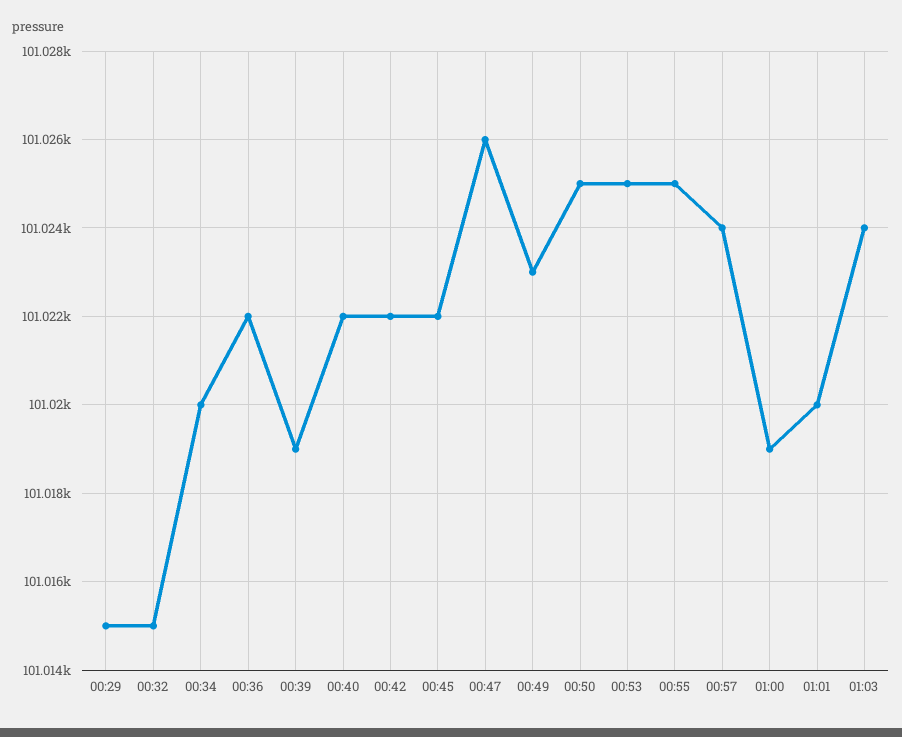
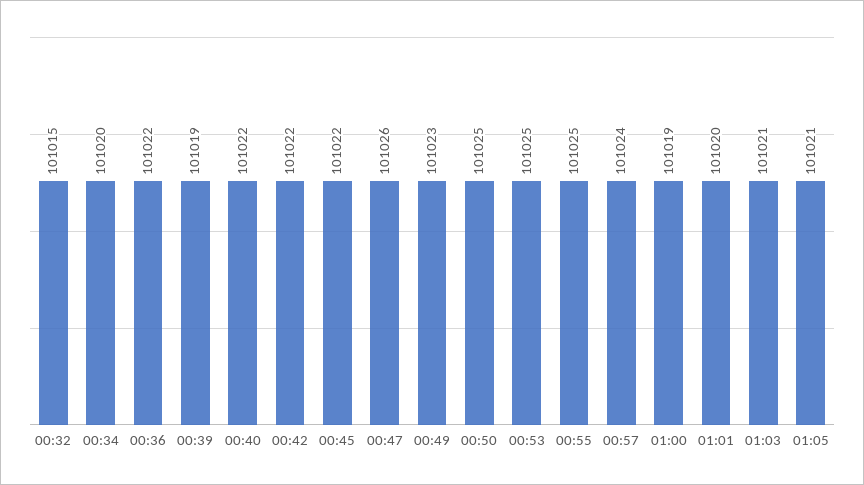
00:29: 101015 -> none
01:03: 101024 -> 101021
01:05: none -> 101021

